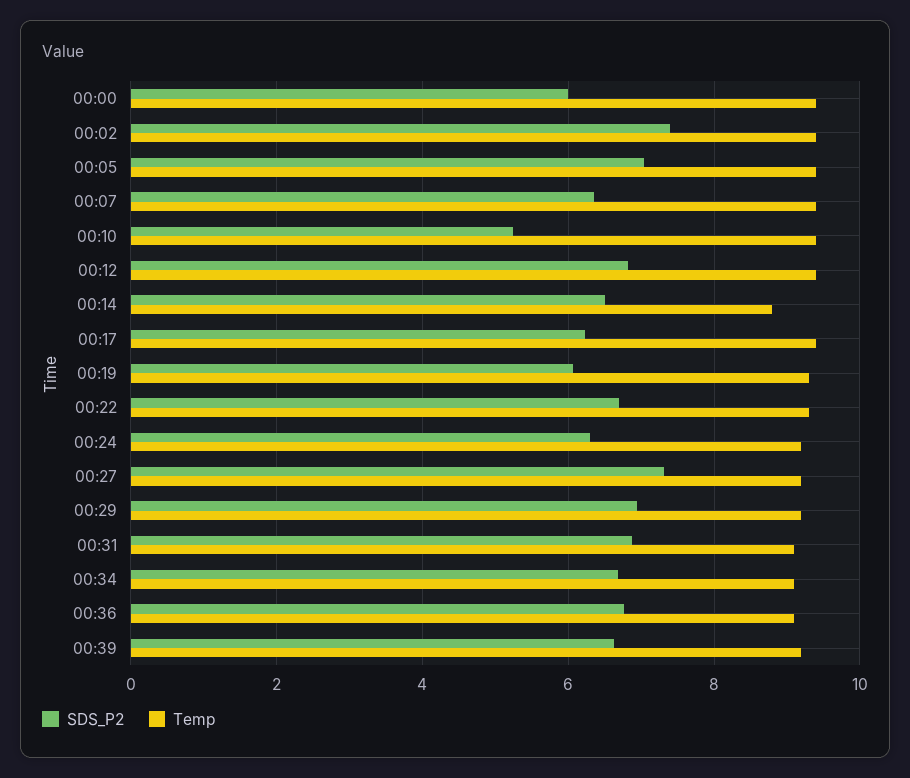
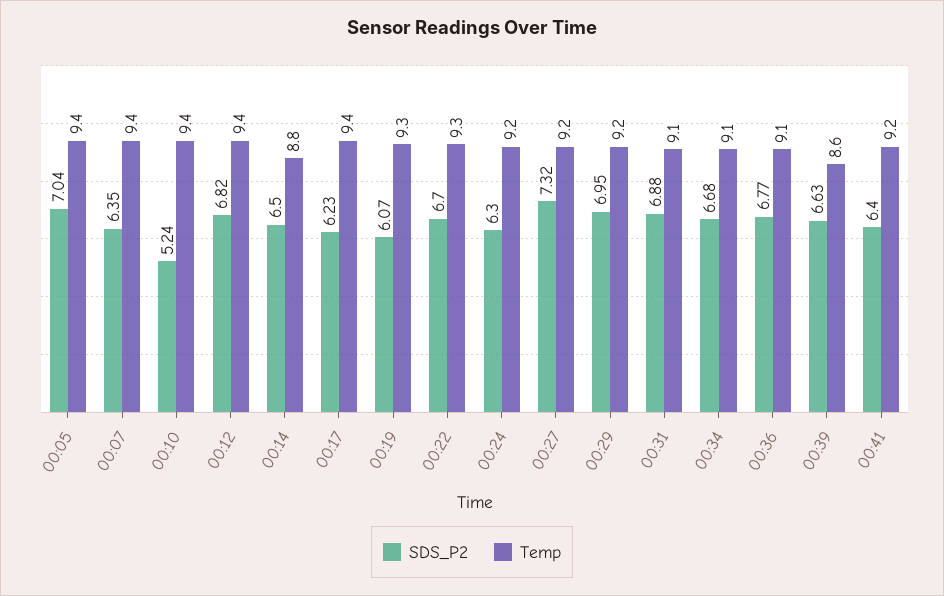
SDS_P2, 00:00: 6 -> none
Temp, 00:00: 9.4 -> none
SDS_P2, 00:02: 7.4 -> none
Temp, 00:02: 9.4 -> none
Temp, 00:39: 9.2 -> 8.6
SDS_P2, 00:41: none -> 6.4
Temp, 00:41: none -> 9.2

